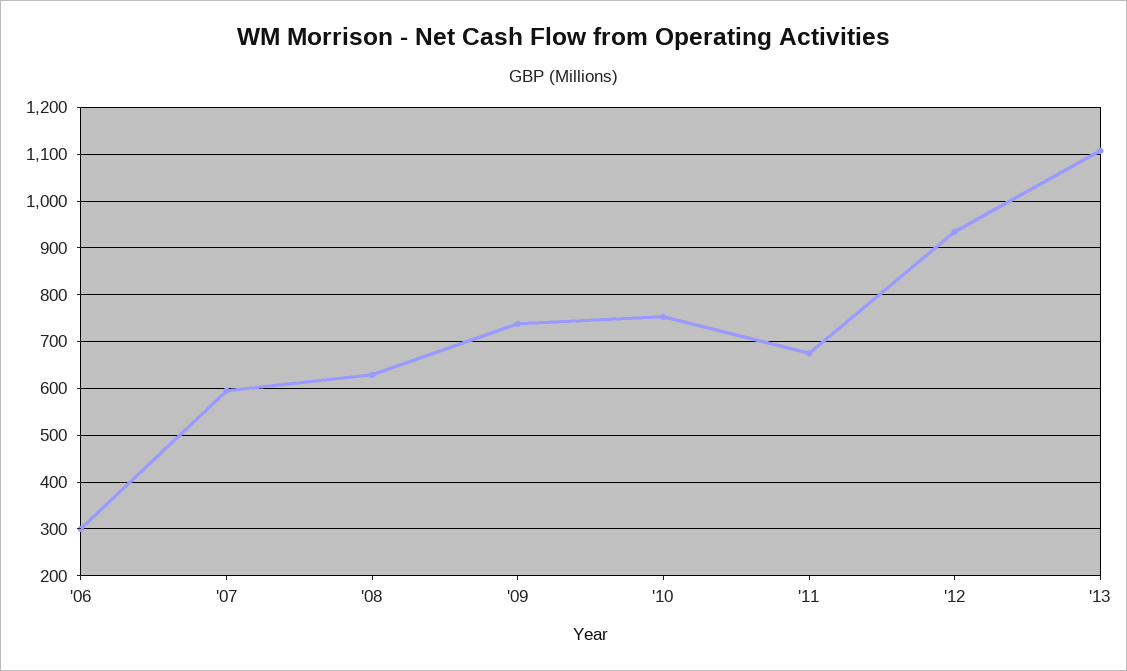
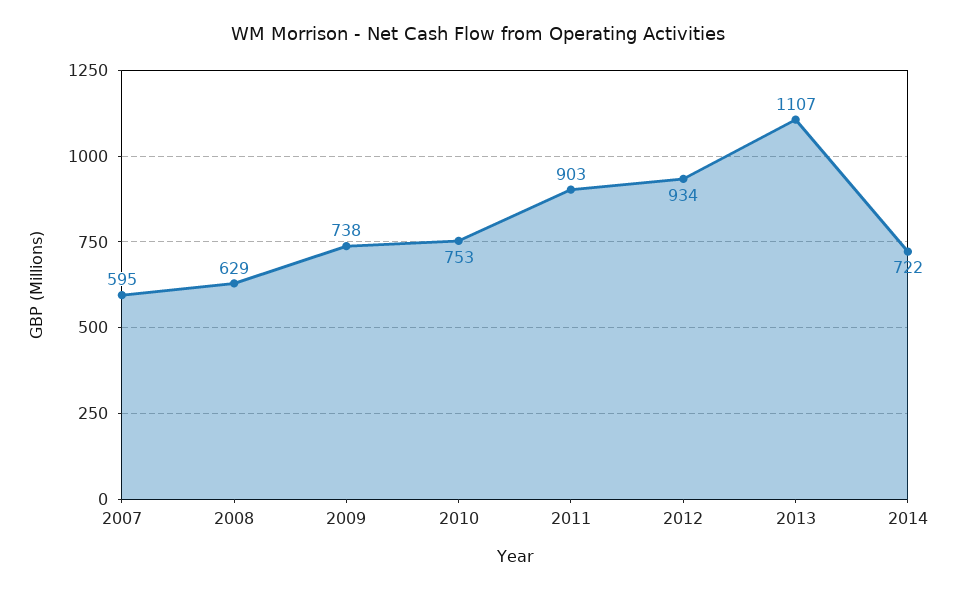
'06: 300 -> none
'11: 680 -> 903
2014: none -> 722

